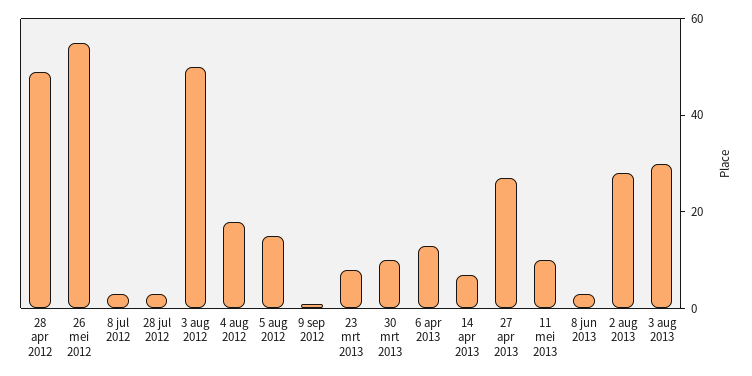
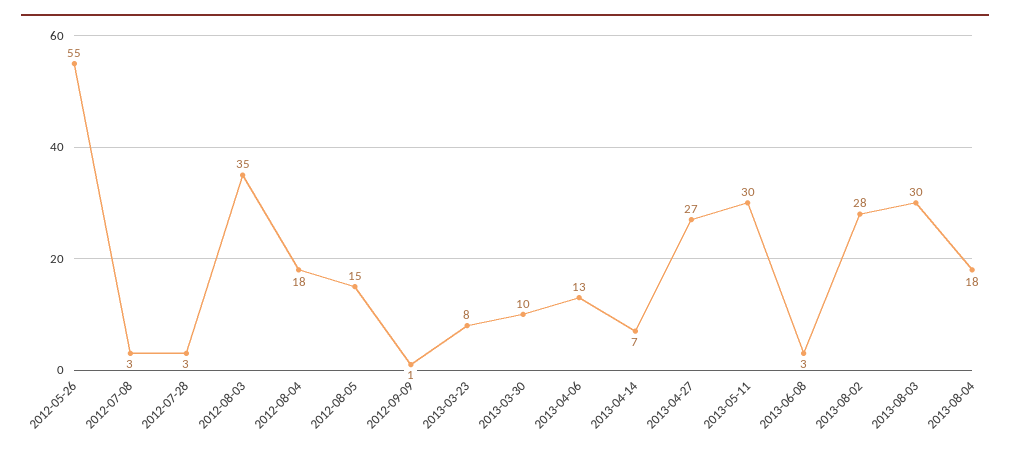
28 apr 2012: 50 -> none
3 aug 2012: 50 -> 35
11 mei 2013: 10 -> 30
2013-08-04: none -> 18

